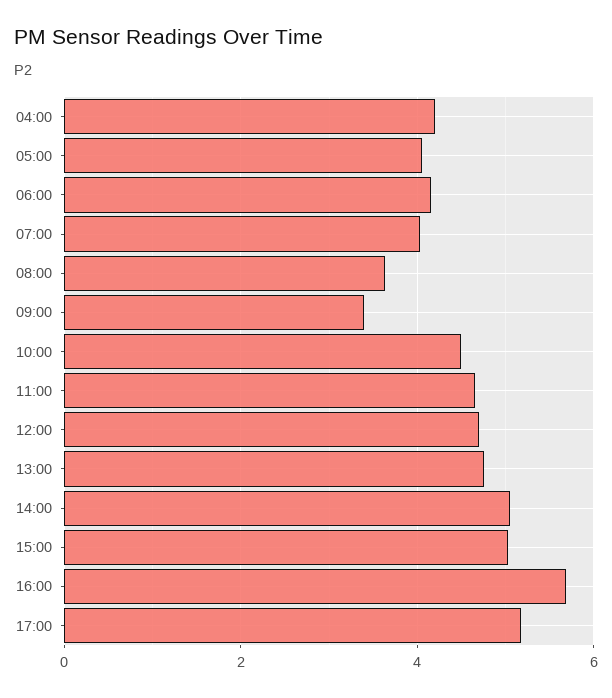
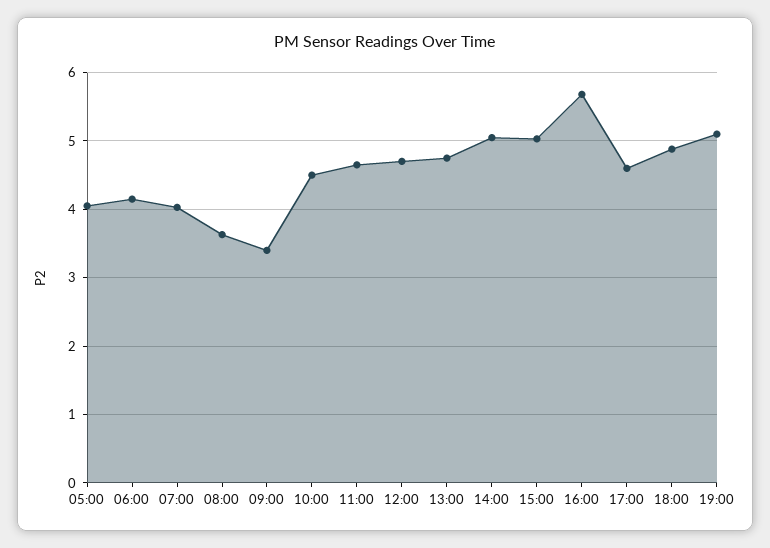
04:00: 4.2 -> none
17:00: 5.2 -> 4.6
18:00: none -> 4.9
19:00: none -> 5.1

